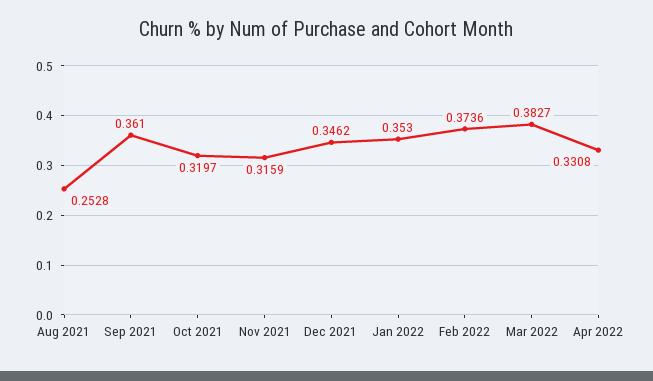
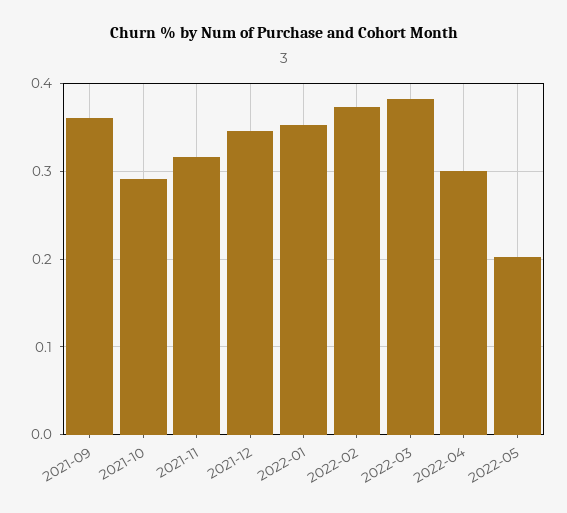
Aug 2021: 0.2528 -> none
Oct 2021: 0.3197 -> 0.29
Apr 2022: 0.3308 -> 0.3
2022-05: none -> 0.2

